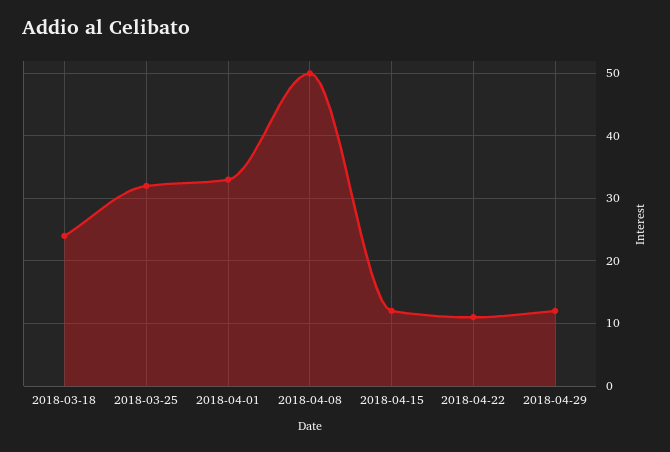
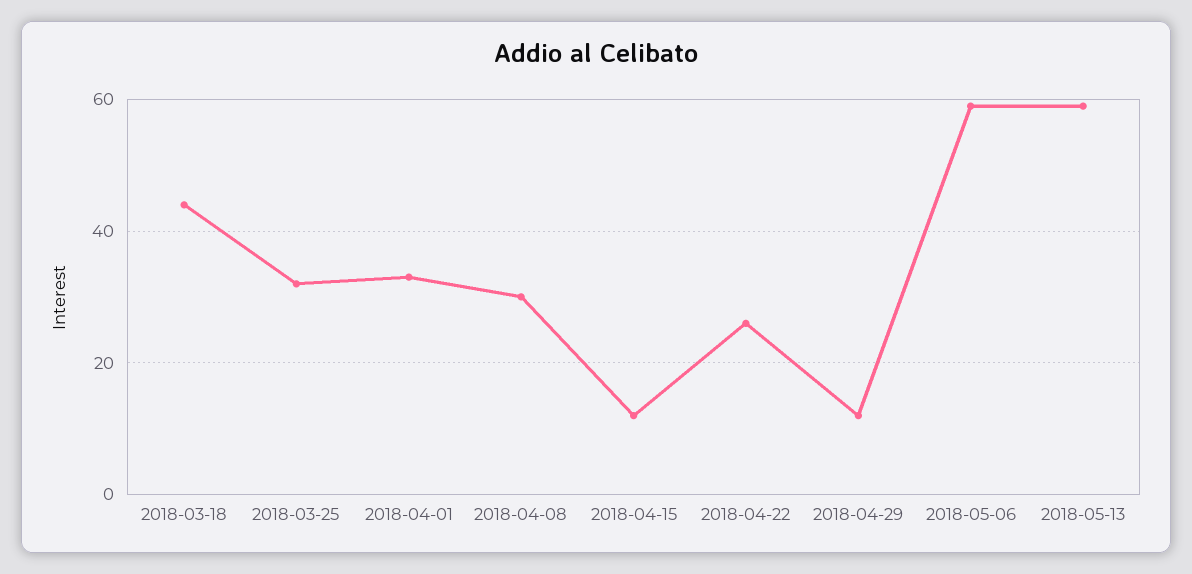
2018-03-18: 24 -> 45
2018-04-08: 50 -> 30
2018-04-22: 11 -> 25
2018-05-06: none -> 60
2018-05-13: none -> 60

